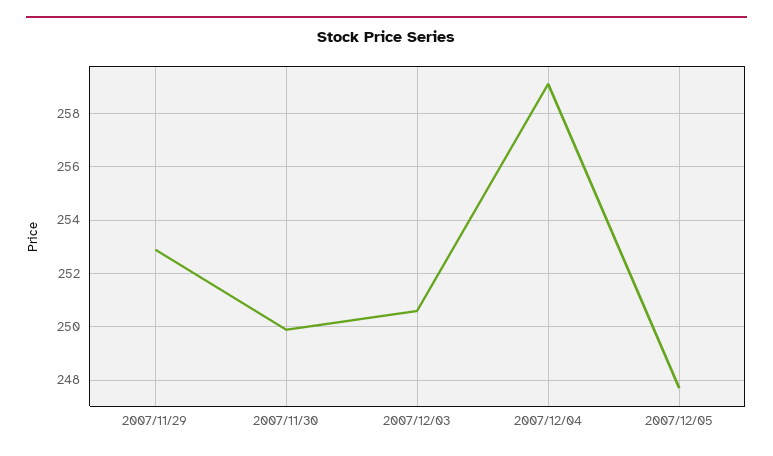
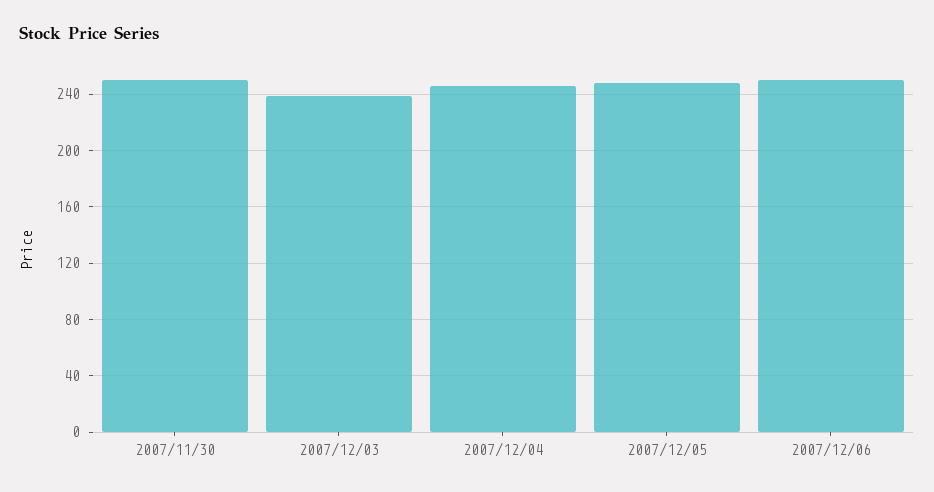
2007/11/29: 253 -> none
2007/12/03: 250.5 -> 240
2007/12/04: 259 -> 245
2007/12/06: none -> 250

